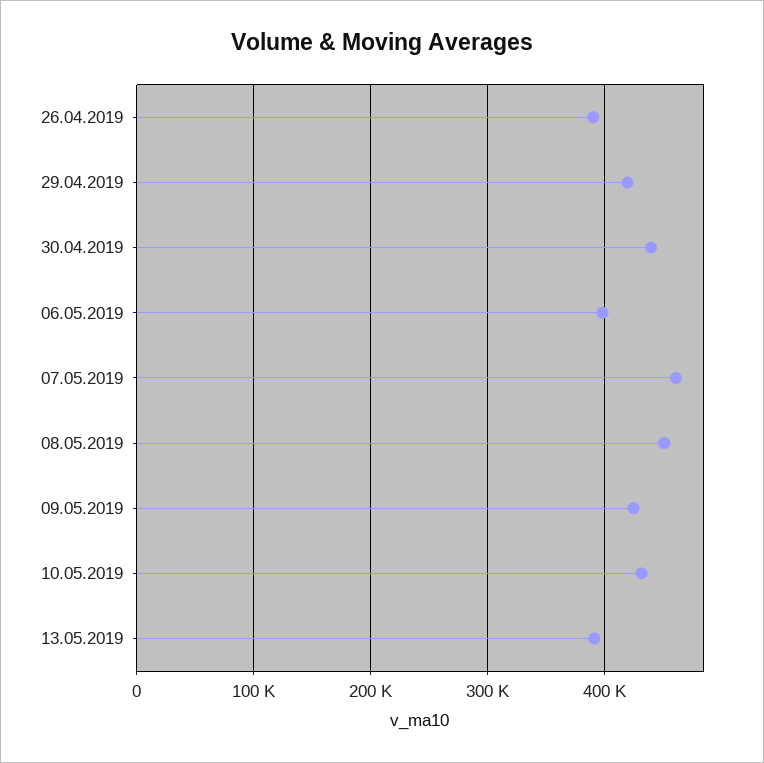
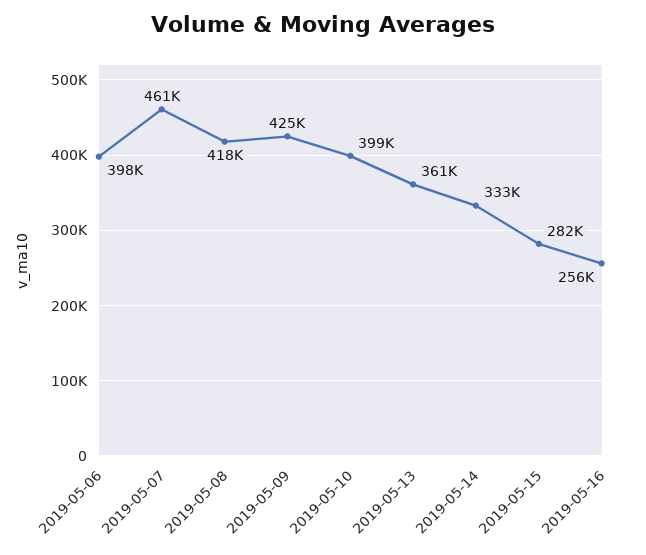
26.04.2019: 390000 -> none
29.04.2019: 420000 -> none
30.04.2019: 440000 -> none
08.05.2019: 450000 -> 418000
10.05.2019: 430000 -> 399000
13.05.2019: 390000 -> 361000
2019-05-14: none -> 333000
2019-05-15: none -> 282000
2019-05-16: none -> 256000

